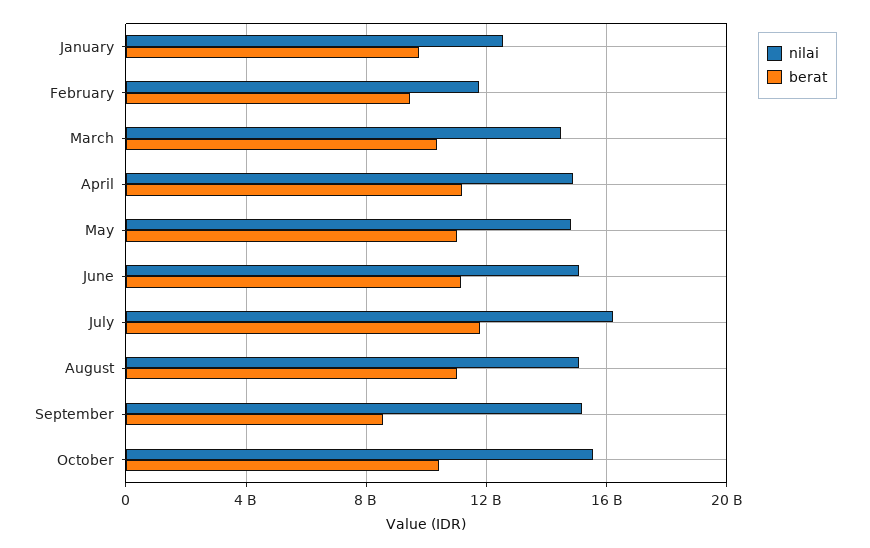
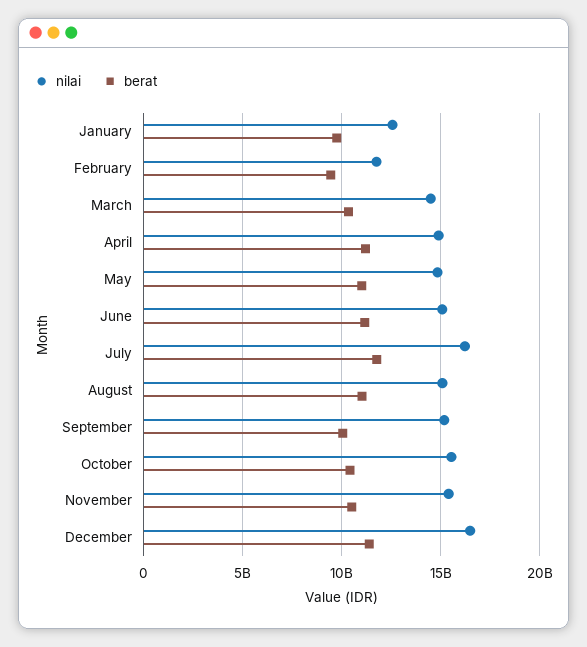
berat, September: 8500000000 -> 10000000000
nilai, November: none -> 15500000000
berat, November: none -> 10500000000
nilai, December: none -> 16500000000
berat, December: none -> 11500000000

